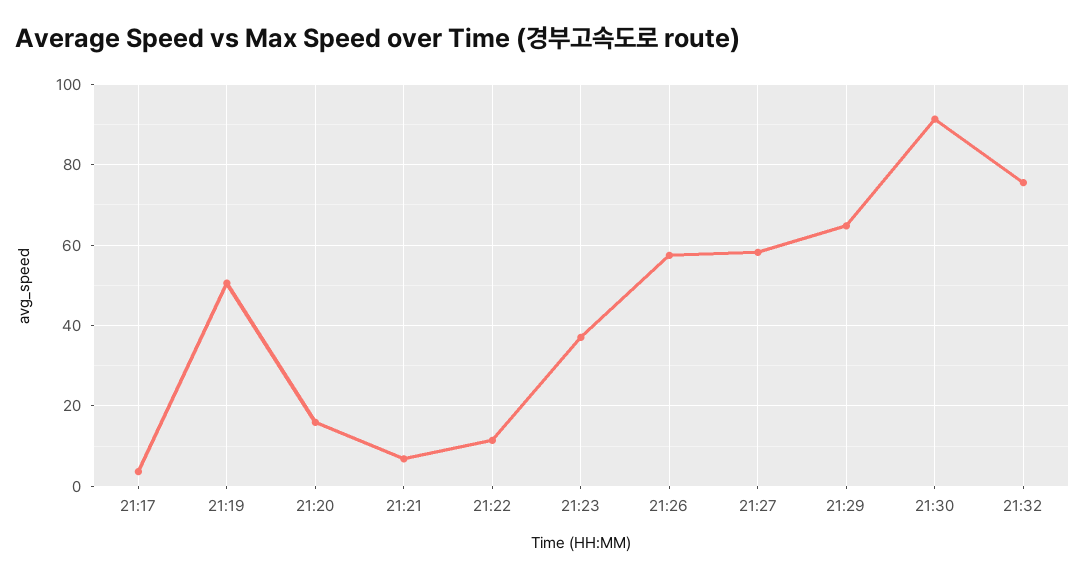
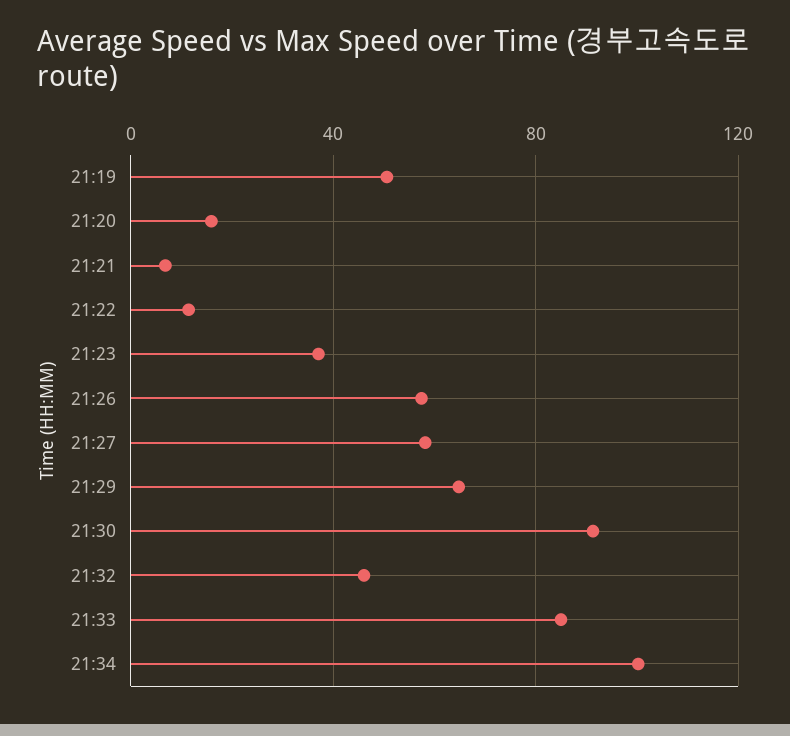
21:17: 4 -> none
21:32: 76 -> 45
21:33: none -> 85
21:34: none -> 100

